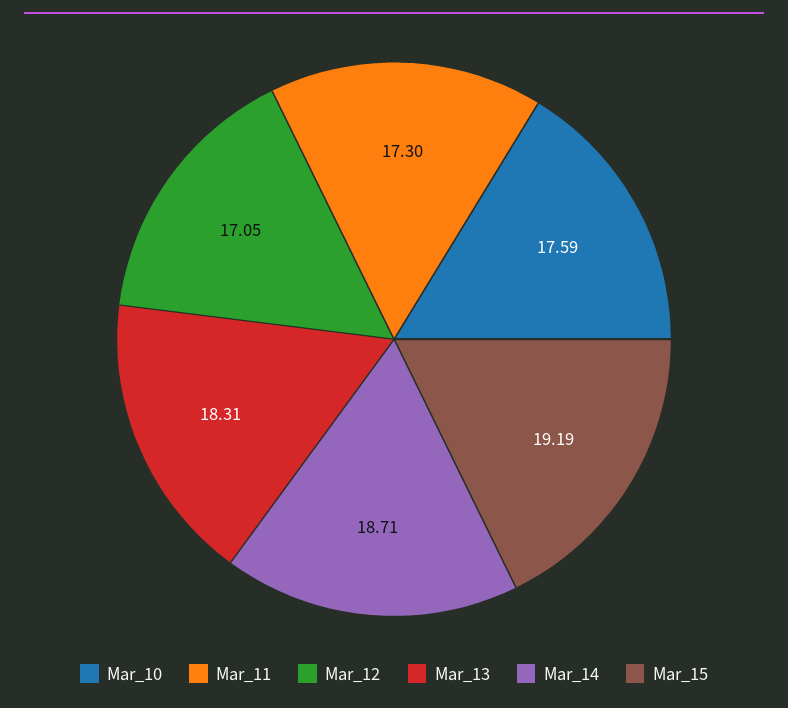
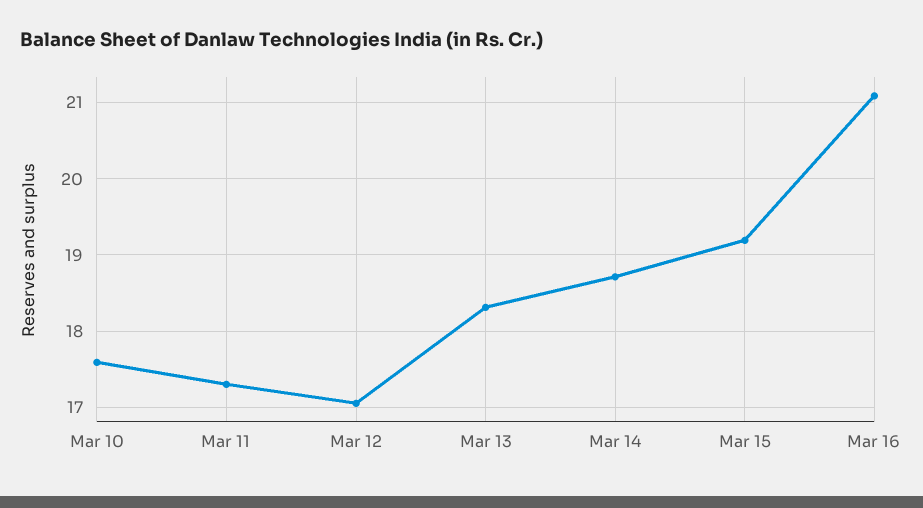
Mar 16: none -> 21.1

